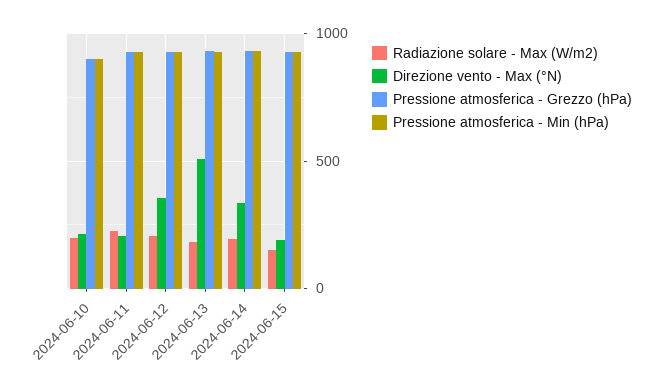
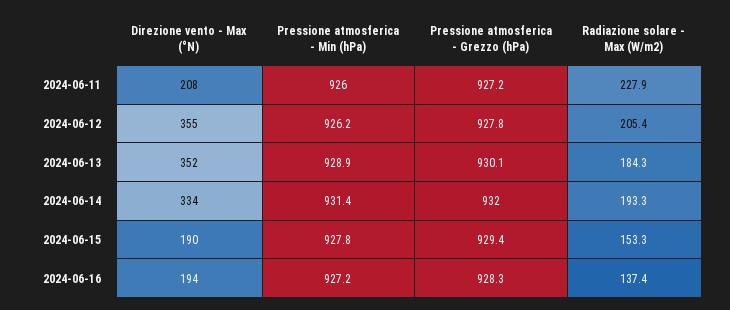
Radiazione solare - Max (W/m2), 2024-06-10: 200 -> none
Direzione vento - Max (°N), 2024-06-10: 200 -> none
Pressione atmosferica - Grezzo (hPa), 2024-06-10: 900 -> none
Pressione atmosferica - Min (hPa), 2024-06-10: 900 -> none
Direzione vento - Max (°N), 2024-06-13: 500 -> 352
Direzione vento - Max (°N), 2024-06-16: none -> 194
Pressione atmosferica - Min (hPa), 2024-06-16: none -> 927.2
Pressione atmosferica - Grezzo (hPa), 2024-06-16: none -> 928.3
Radiazione solare - Max (W/m2), 2024-06-16: none -> 137.4

